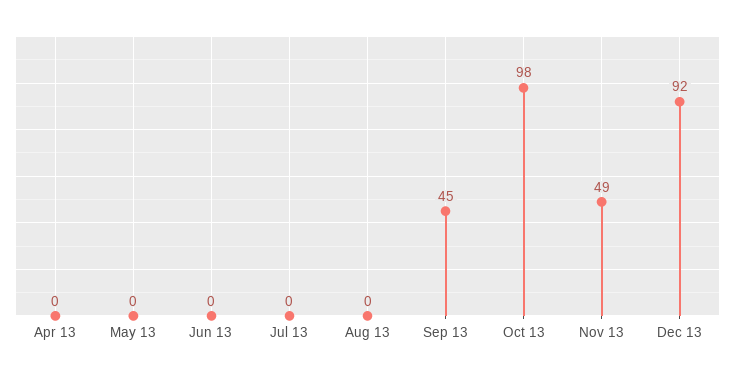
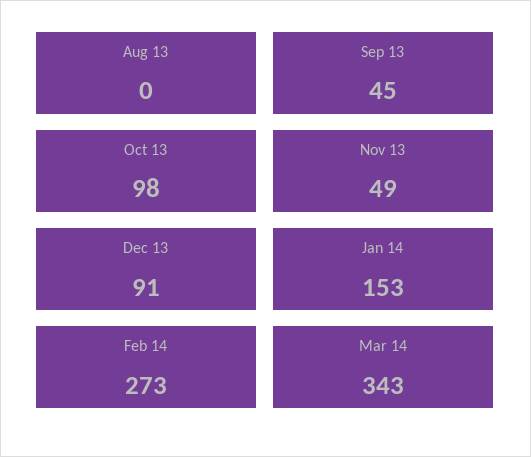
Apr 13: 0 -> none
May 13: 0 -> none
Jun 13: 0 -> none
Jul 13: 0 -> none
Dec 13: 92 -> 91
Jan 14: none -> 153
Feb 14: none -> 273
Mar 14: none -> 343

